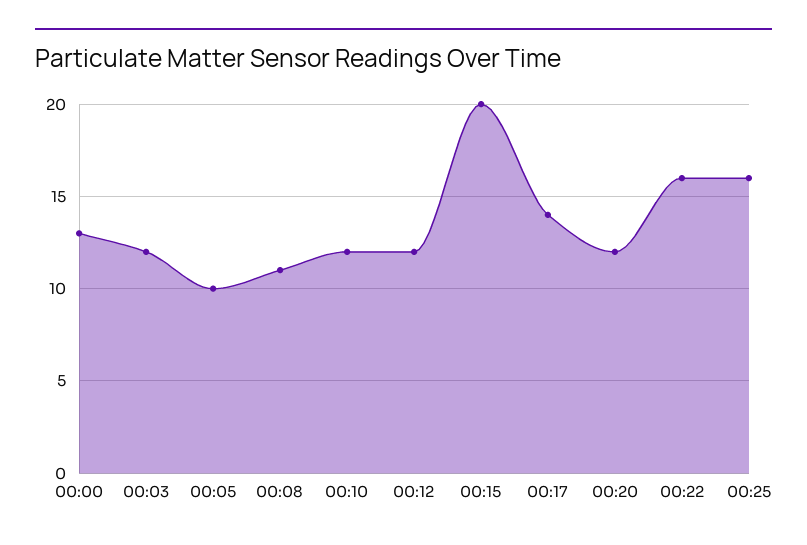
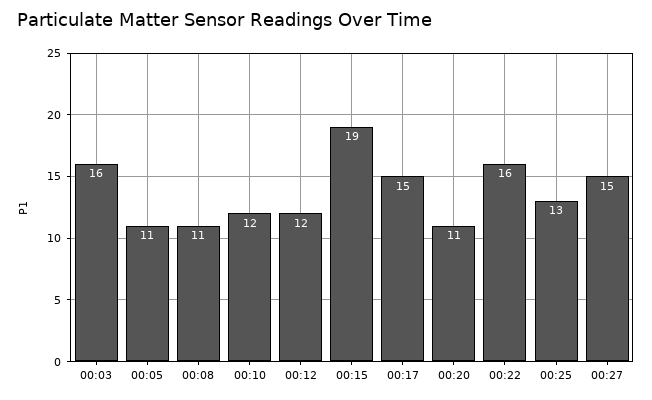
00:00: 13 -> none
00:03: 12 -> 16
00:05: 10 -> 11
00:15: 20 -> 19
00:17: 14 -> 15
00:20: 12 -> 11
00:25: 16 -> 13
00:27: none -> 15

